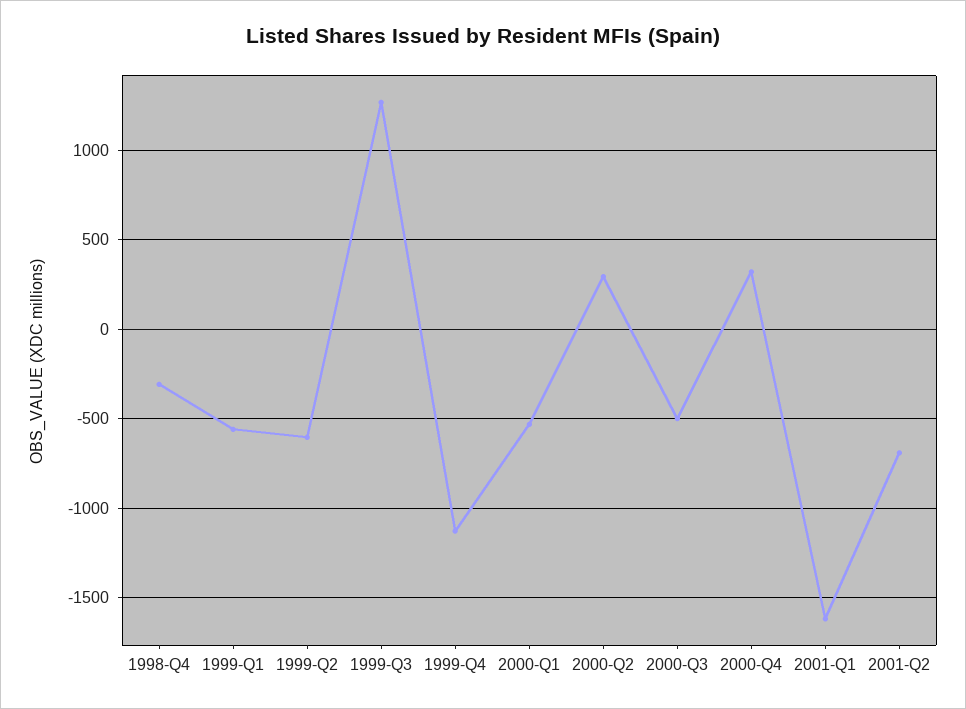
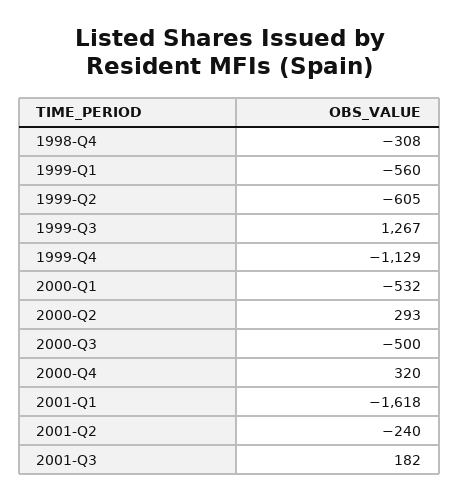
2001-Q2: -700 -> -240
2001-Q3: none -> 182

